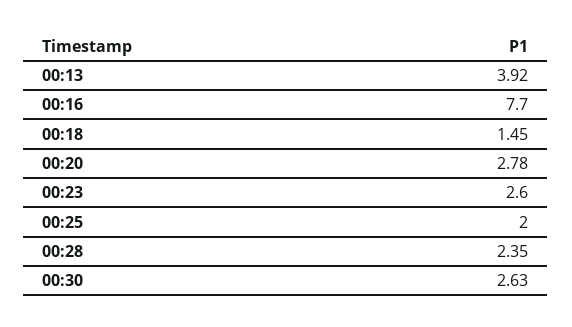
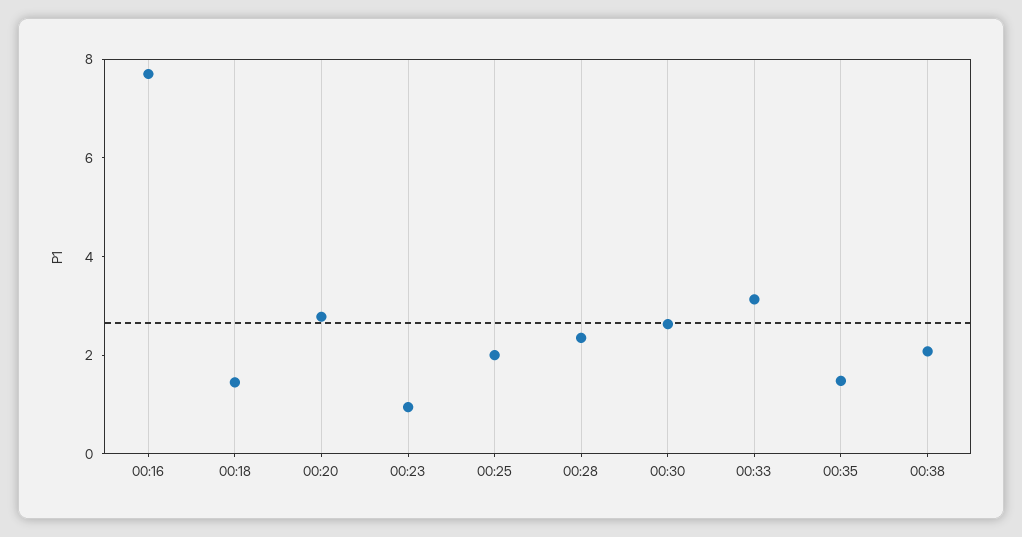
00:13: 3.92 -> none
00:23: 2.6 -> 1
00:33: none -> 3
00:35: none -> 1.5
00:38: none -> 2

